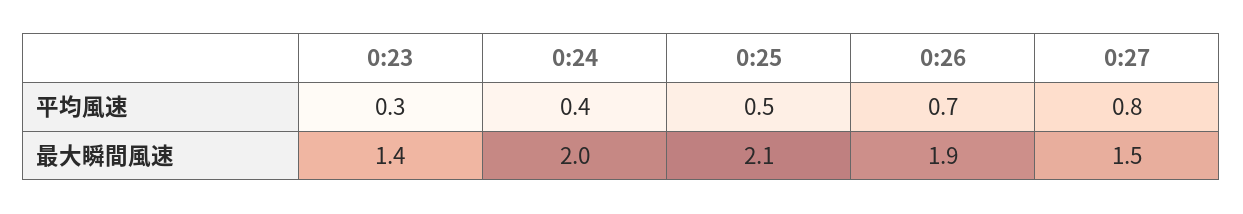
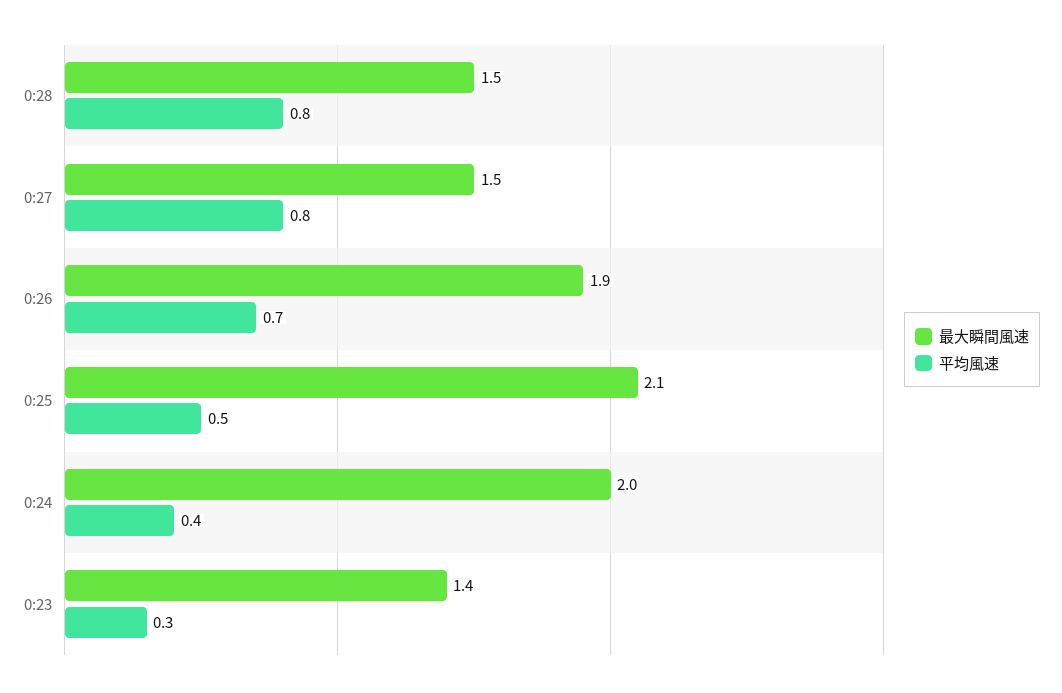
最大瞬間風速, 0:28: none -> 1.5
平均風速, 0:28: none -> 0.8

